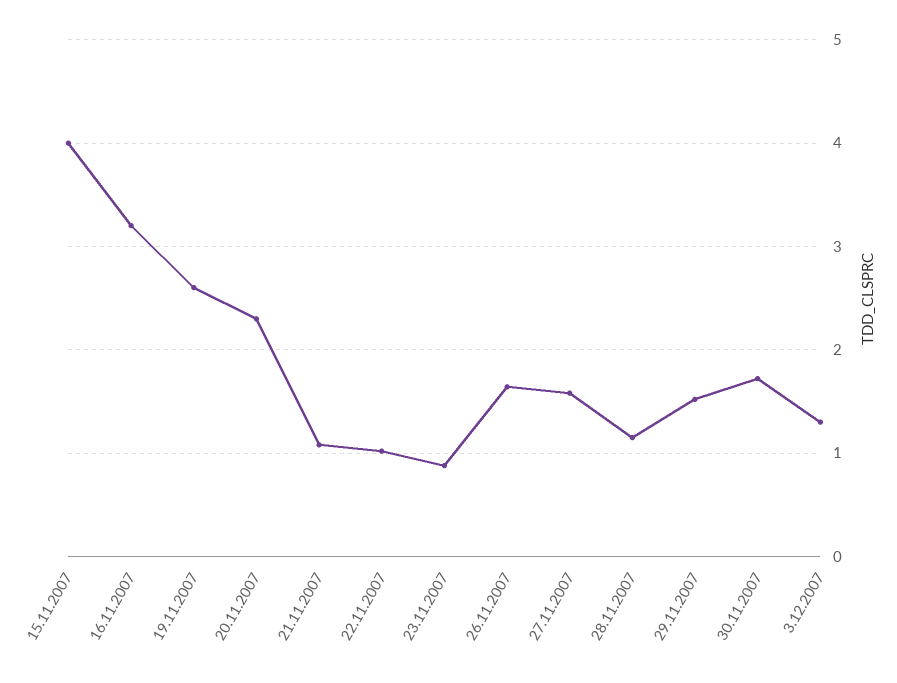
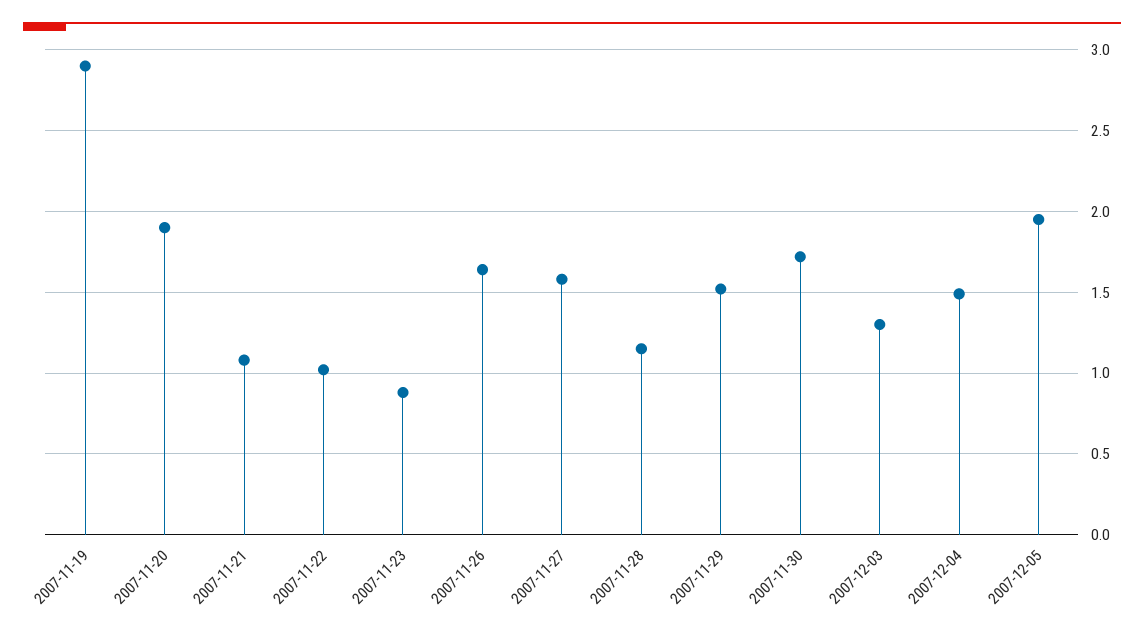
15.11.2007: 4 -> none
16.11.2007: 3.2 -> none
19.11.2007: 2.6 -> 2.9
20.11.2007: 2.3 -> 1.9
2007-12-04: none -> 1.5
2007-12-05: none -> 1.95

